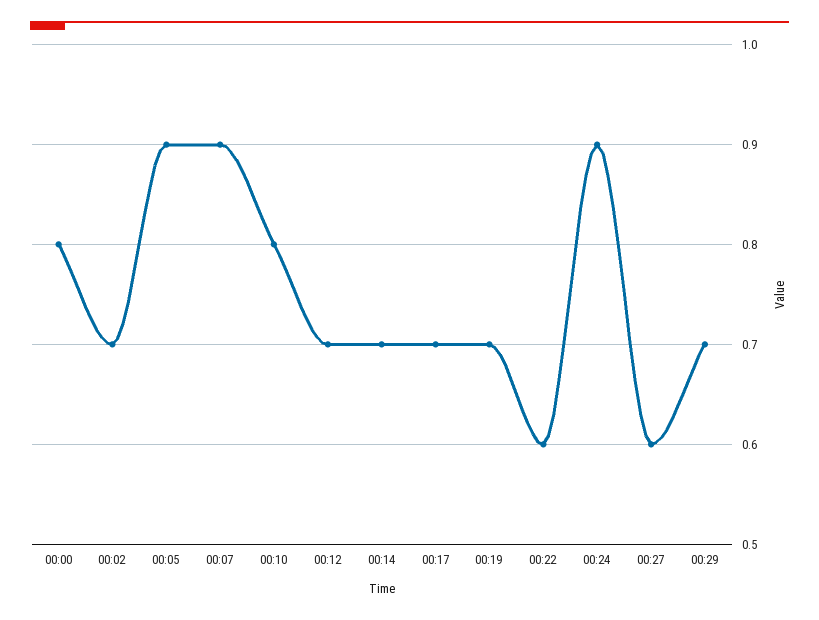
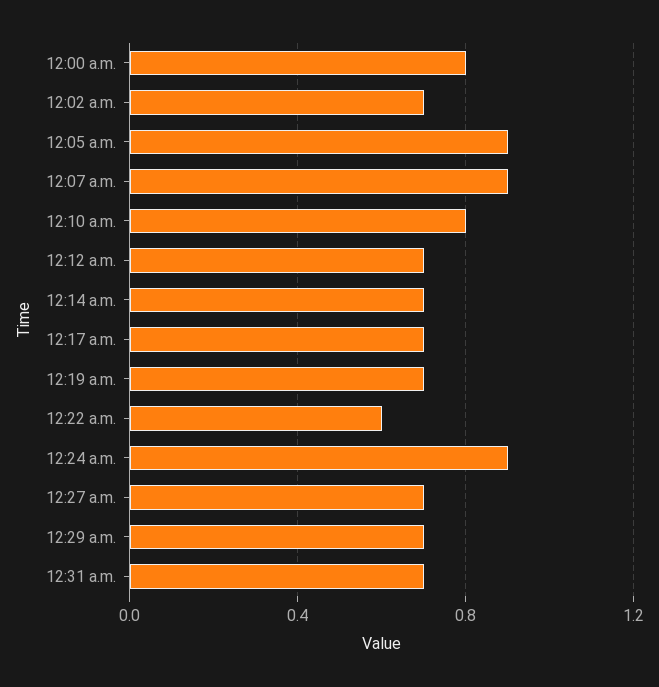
00:27: 0.6 -> 0.7
12:31 a.m.: none -> 0.7

